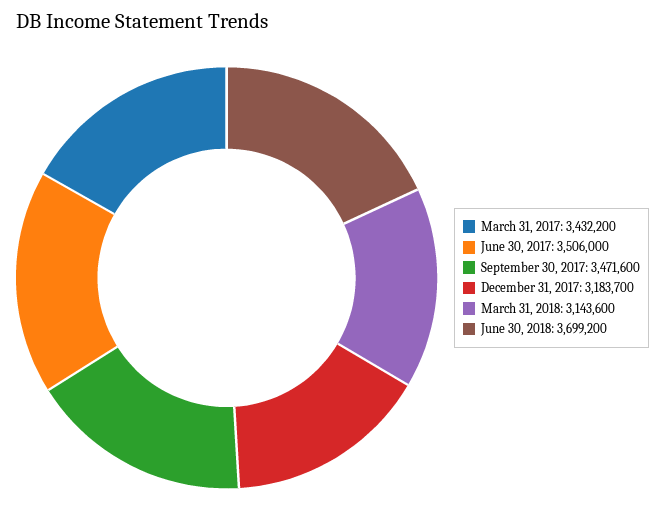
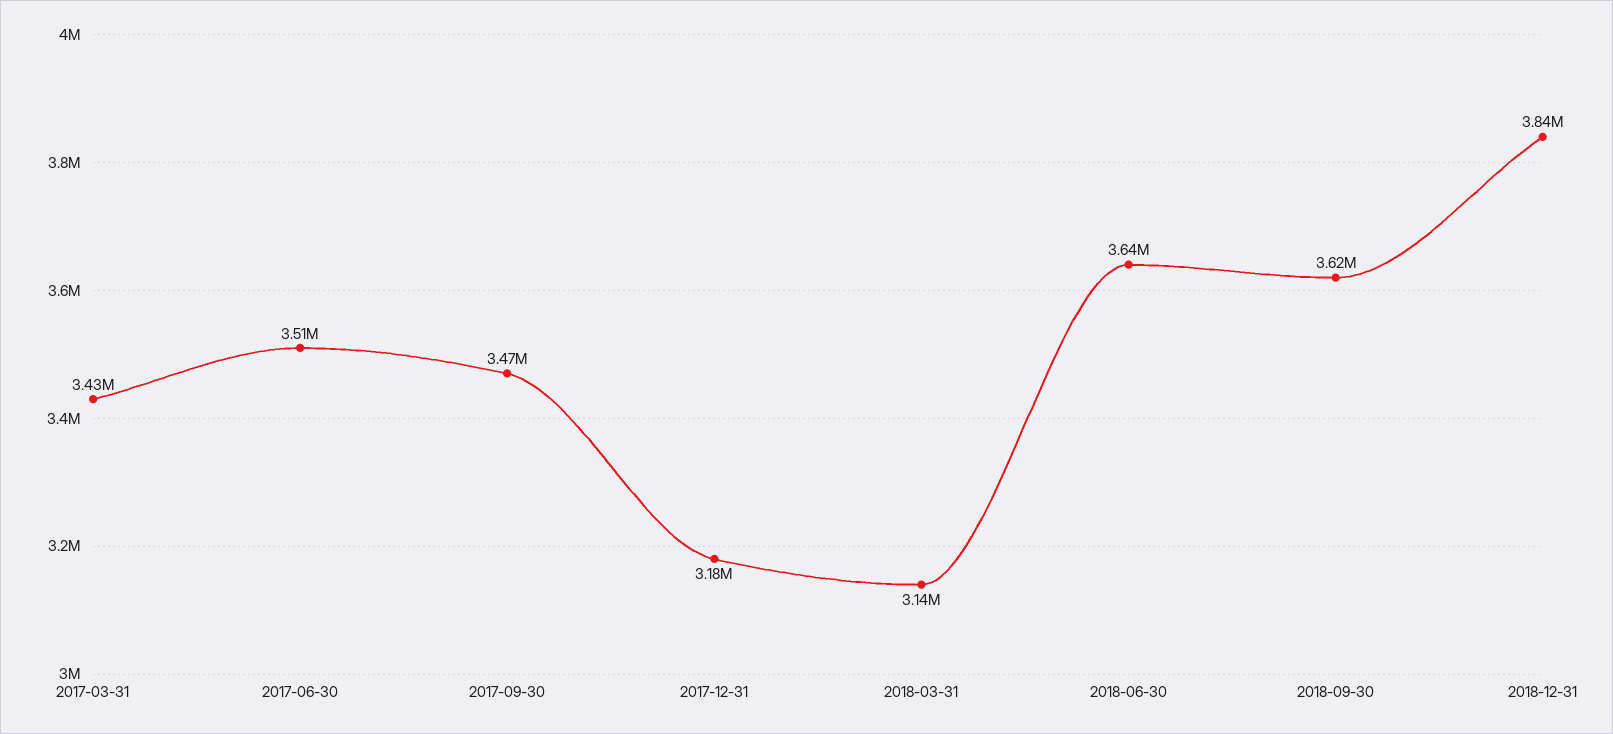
June 30, 2018: 3699200 -> 3640000
2018-09-30: none -> 3620000
2018-12-31: none -> 3840000

